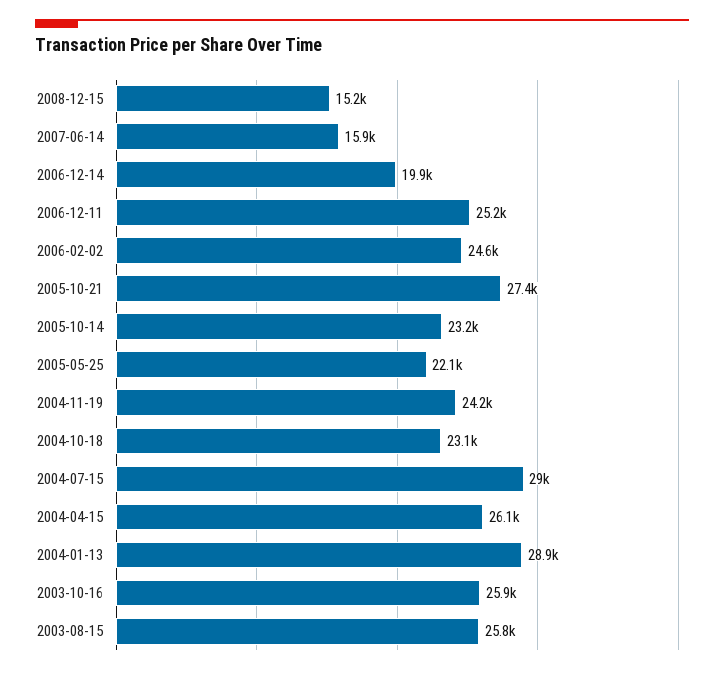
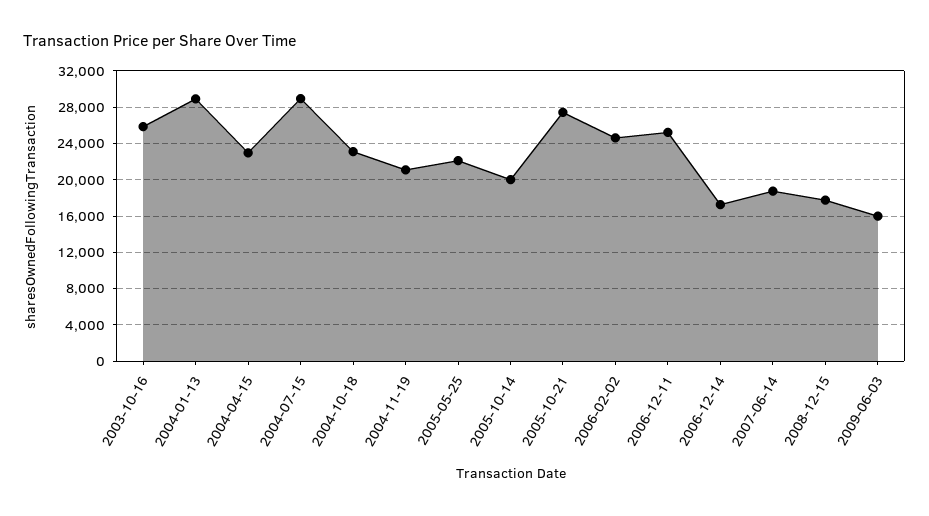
2008-12-15: 15200 -> 18000
2007-06-14: 15900 -> 19000
2006-12-14: 19900 -> 17000
2005-10-14: 23200 -> 20000
2004-11-19: 24200 -> 21000
2004-04-15: 26100 -> 23000
2003-08-15: 25800 -> none
2009-06-03: none -> 16000

